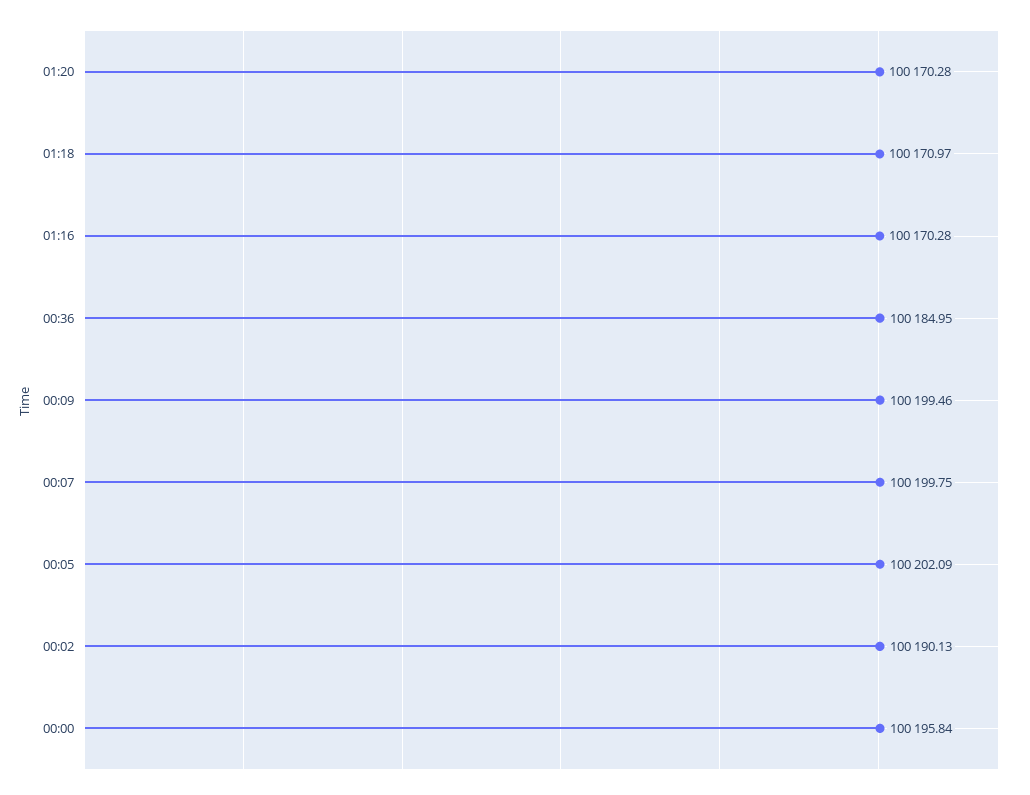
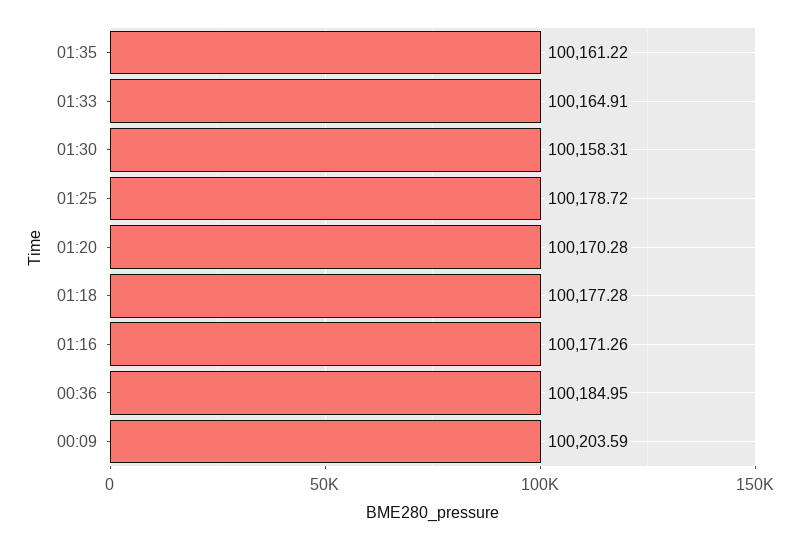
01:18: 100170.97 -> 100177.28
01:16: 100170.28 -> 100171.26
00:09: 100199.46 -> 100203.59
00:07: 100199.75 -> none
00:05: 100202.09 -> none
00:02: 100190.13 -> none
00:00: 100195.84 -> none
01:35: none -> 100161.22
01:33: none -> 100164.91
01:30: none -> 100158.31
01:25: none -> 100178.72

